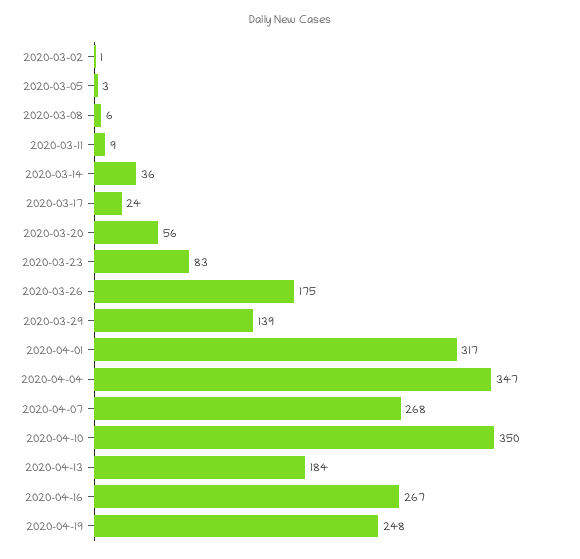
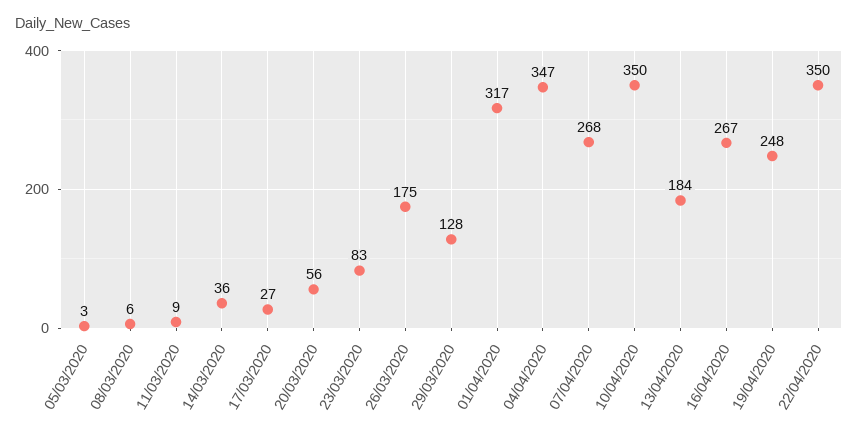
2020-03-02: 1 -> none
2020-03-17: 24 -> 27
2020-03-29: 139 -> 128
22/04/2020: none -> 350

